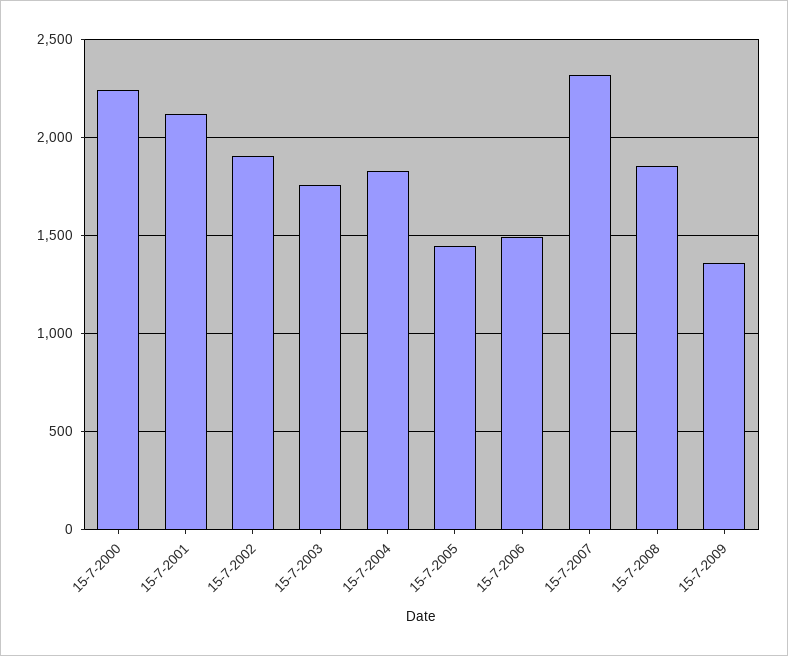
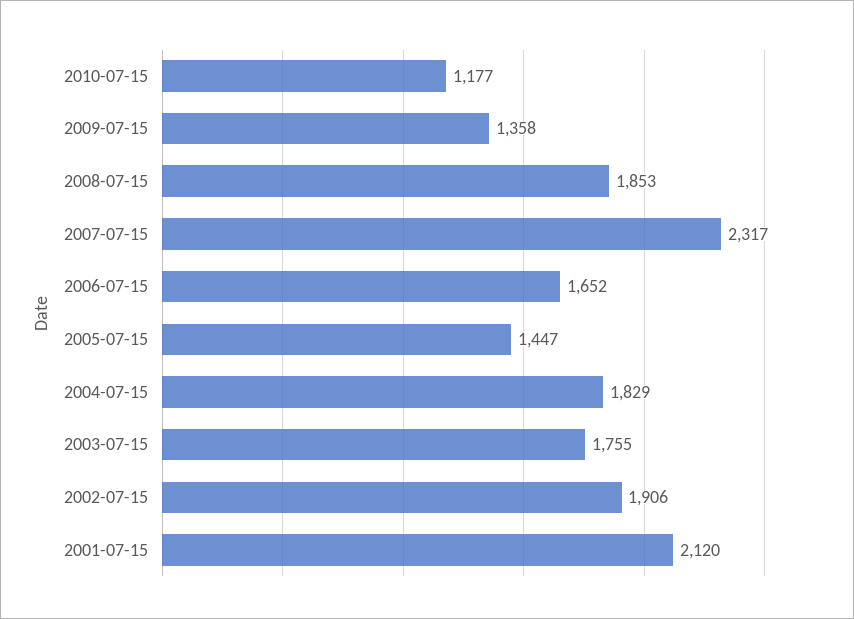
15-7-2000: 2250 -> none
15-7-2006: 1500 -> 1652
2010-07-15: none -> 1177

